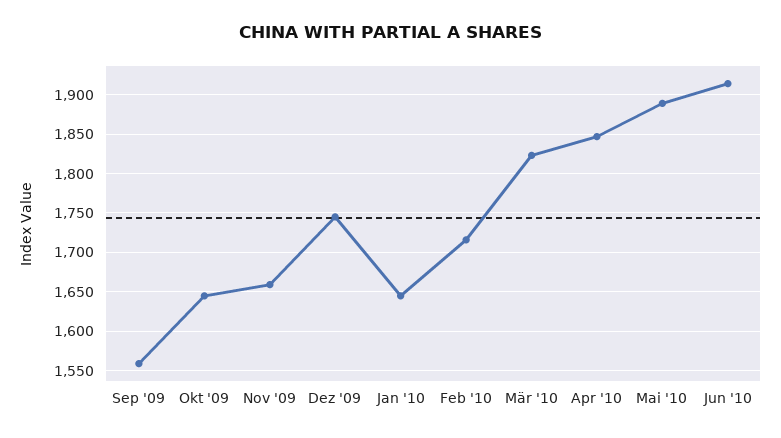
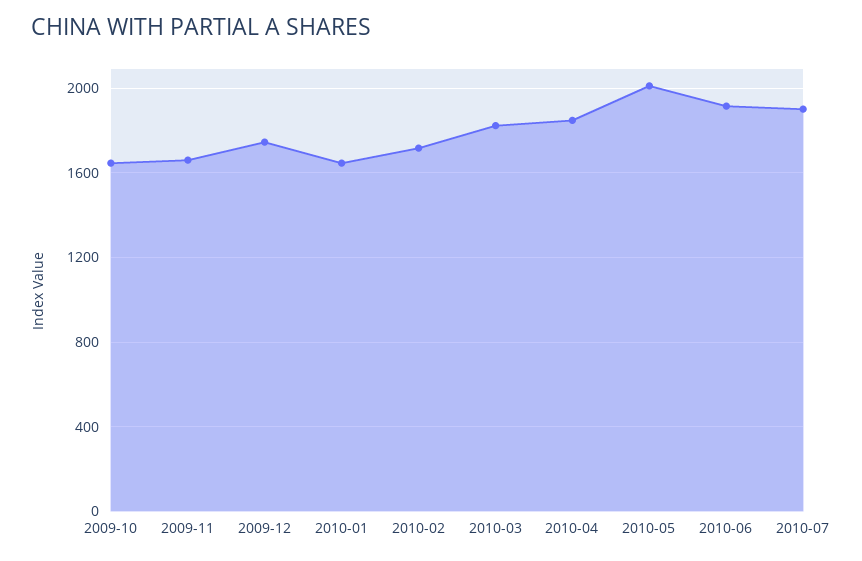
Sep '09: 1560 -> none
Mai '10: 1890 -> 2000
2010-07: none -> 1900

